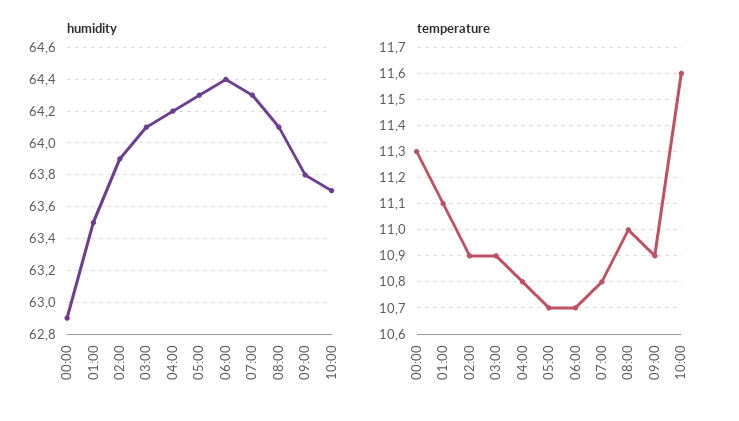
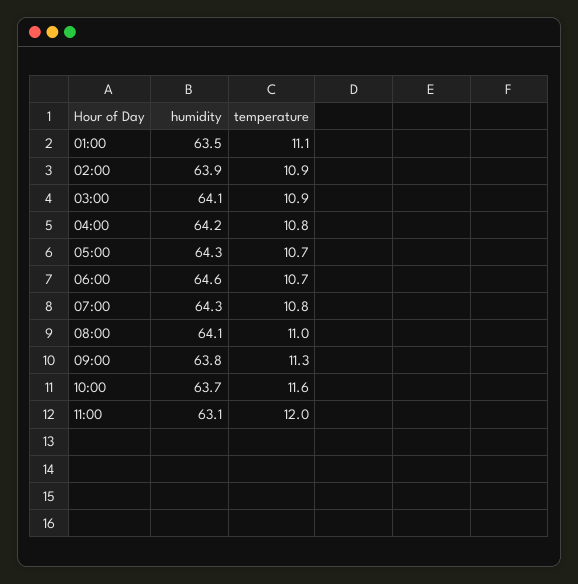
humidity, 00:00: 62.9 -> none
humidity, 06:00: 64.4 -> 64.6
temperature, 00:00: 11.3 -> none
temperature, 09:00: 10.9 -> 11.3
humidity, 11:00: none -> 63.1
temperature, 11:00: none -> 12

